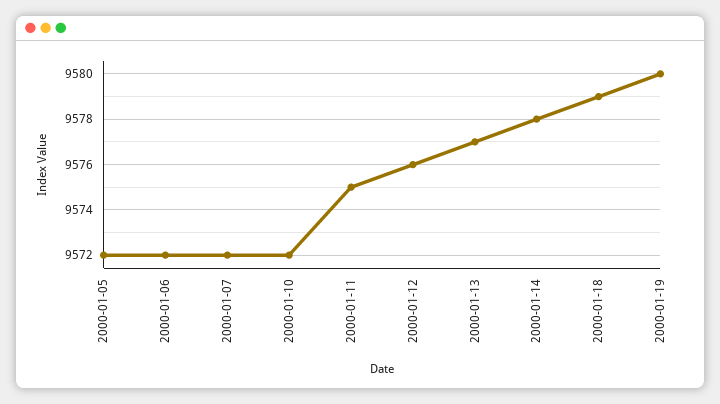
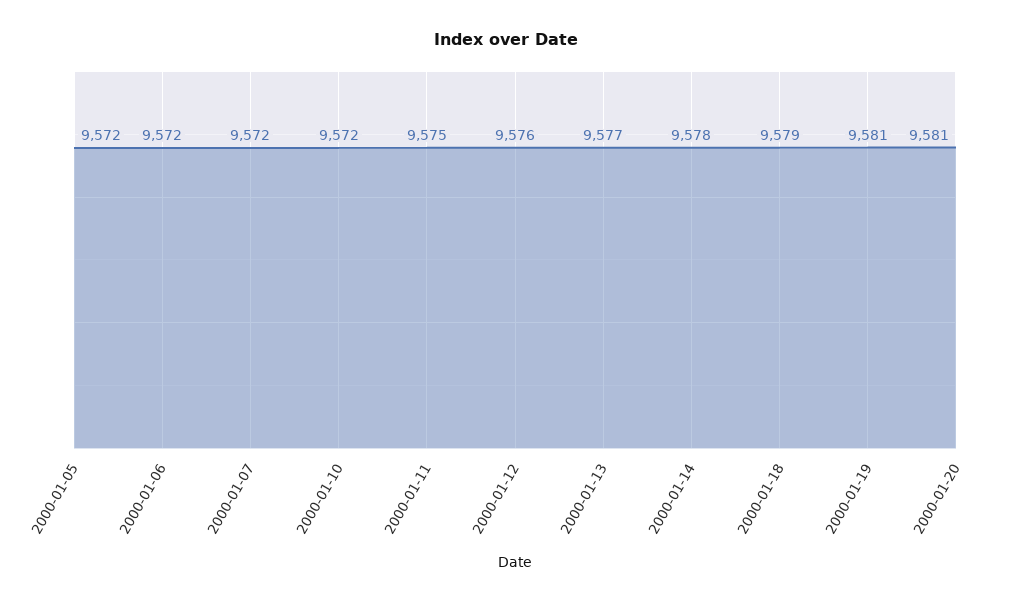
2000-01-19: 9580 -> 9581
2000-01-20: none -> 9581

